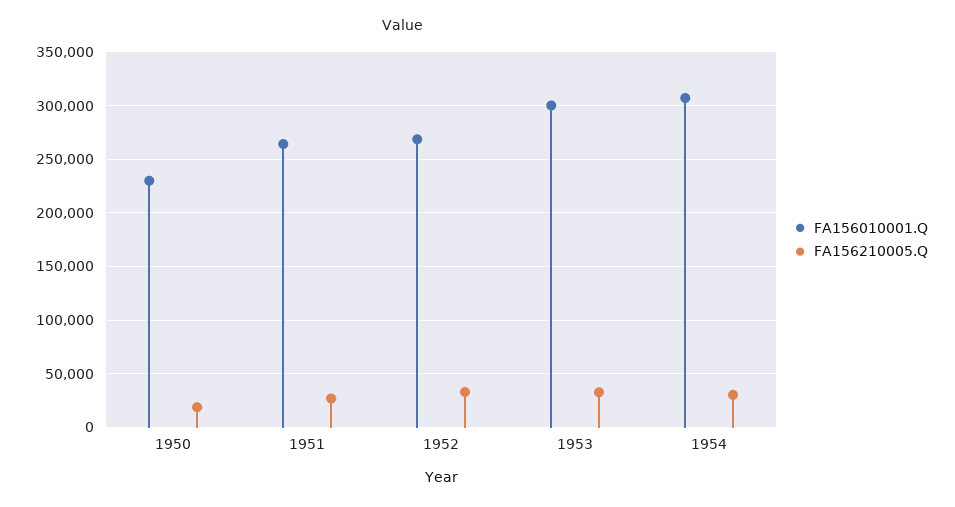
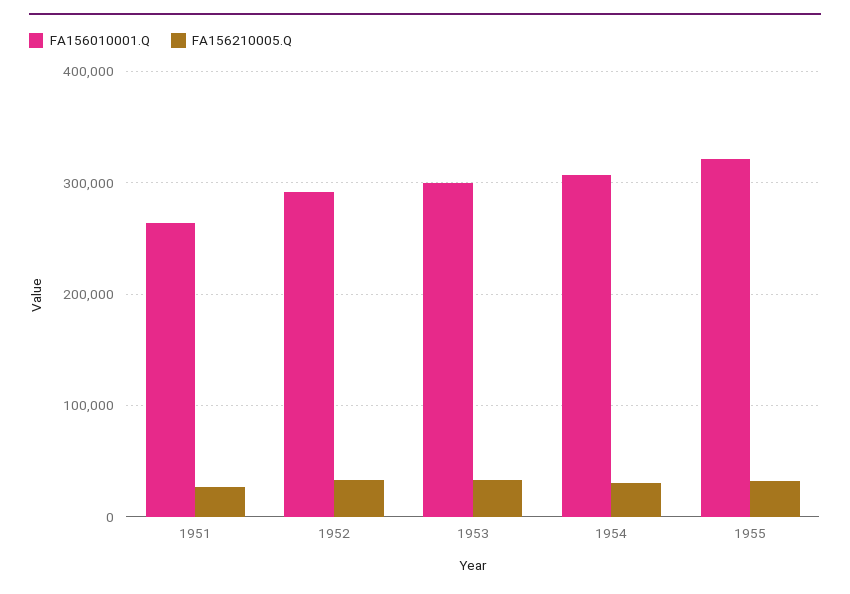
FA156010001.Q, 1950: 230000 -> none
FA156210005.Q, 1950: 20000 -> none
FA156010001.Q, 1952: 270000 -> 290000
FA156010001.Q, 1955: none -> 320000
FA156210005.Q, 1955: none -> 30000

